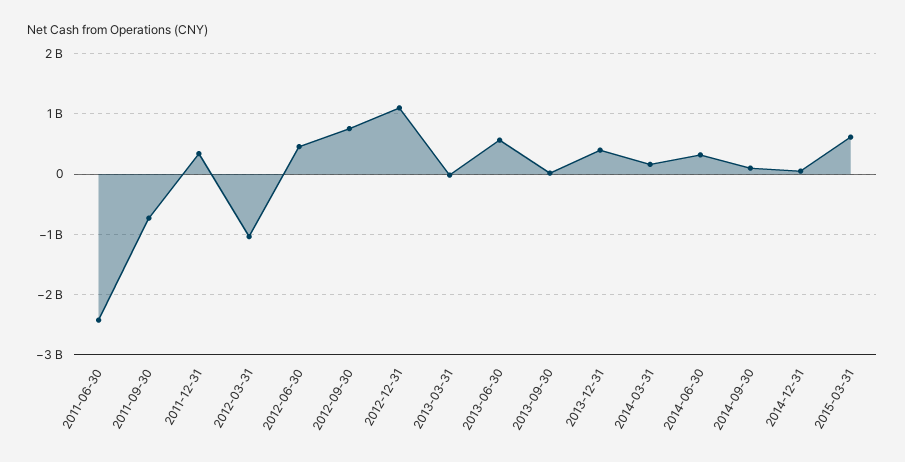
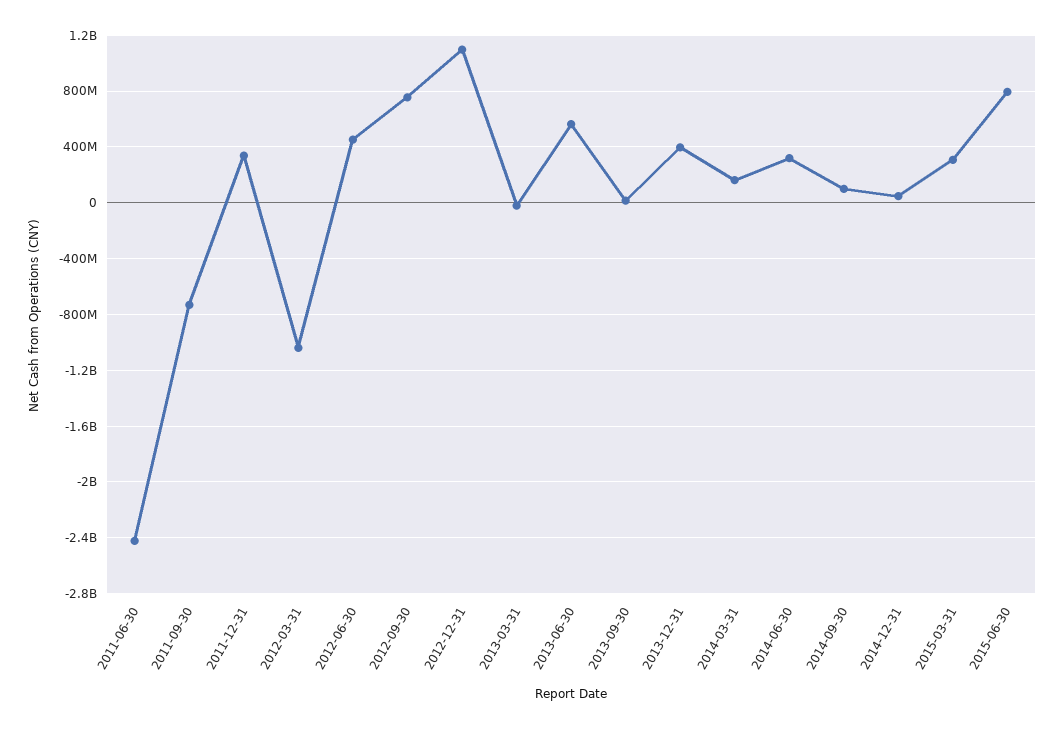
2015-03-31: 600000000 -> 300000000
2015-06-30: none -> 800000000

